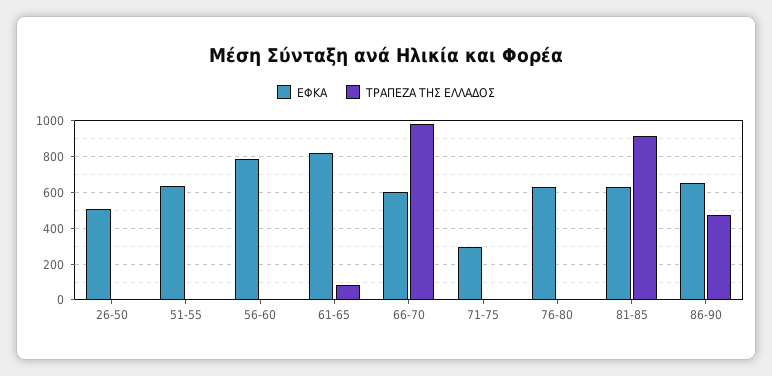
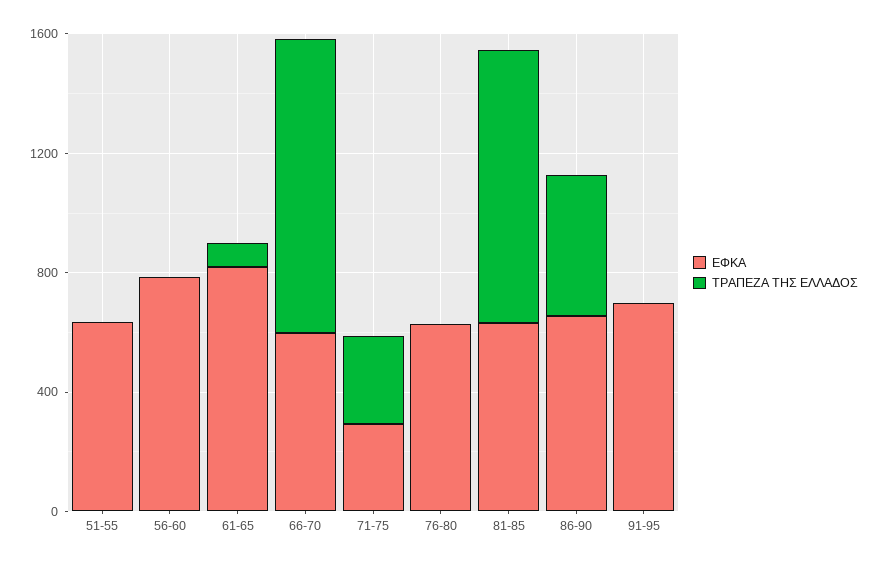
ΕΦΚΑ, 26-50: 500 -> none
ΤΡΑΠΕΖΑ ΤΗΣ ΕΛΛΑΔΟΣ, 26-50: 0 -> none
ΤΡΑΠΕΖΑ ΤΗΣ ΕΛΛΑΔΟΣ, 71-75: 0 -> 300
ΕΦΚΑ, 91-95: none -> 700
ΤΡΑΠΕΖΑ ΤΗΣ ΕΛΛΑΔΟΣ, 91-95: none -> 0

